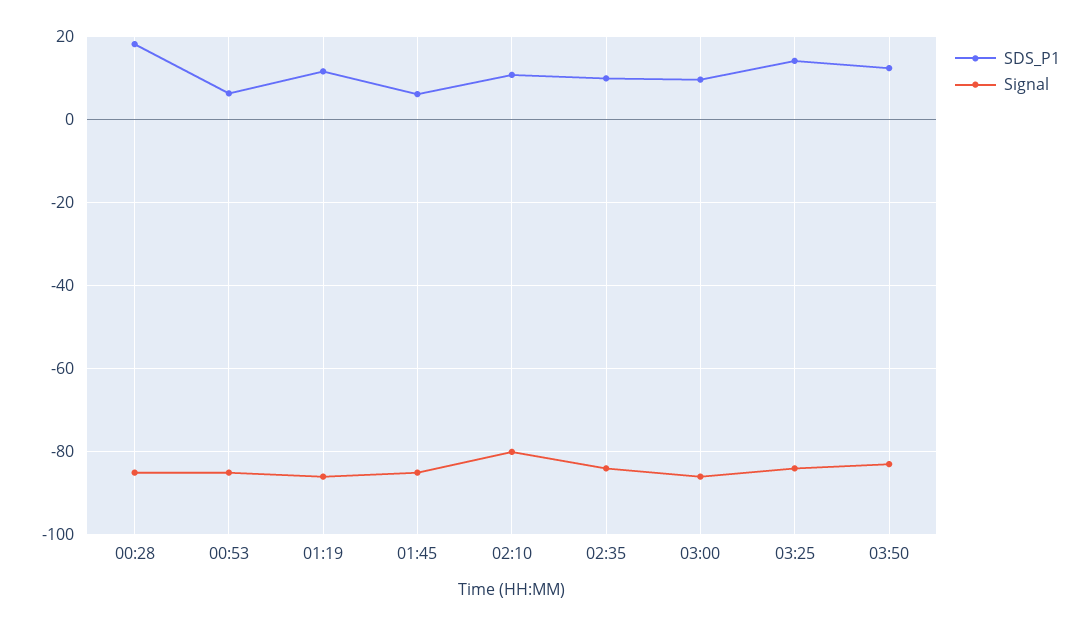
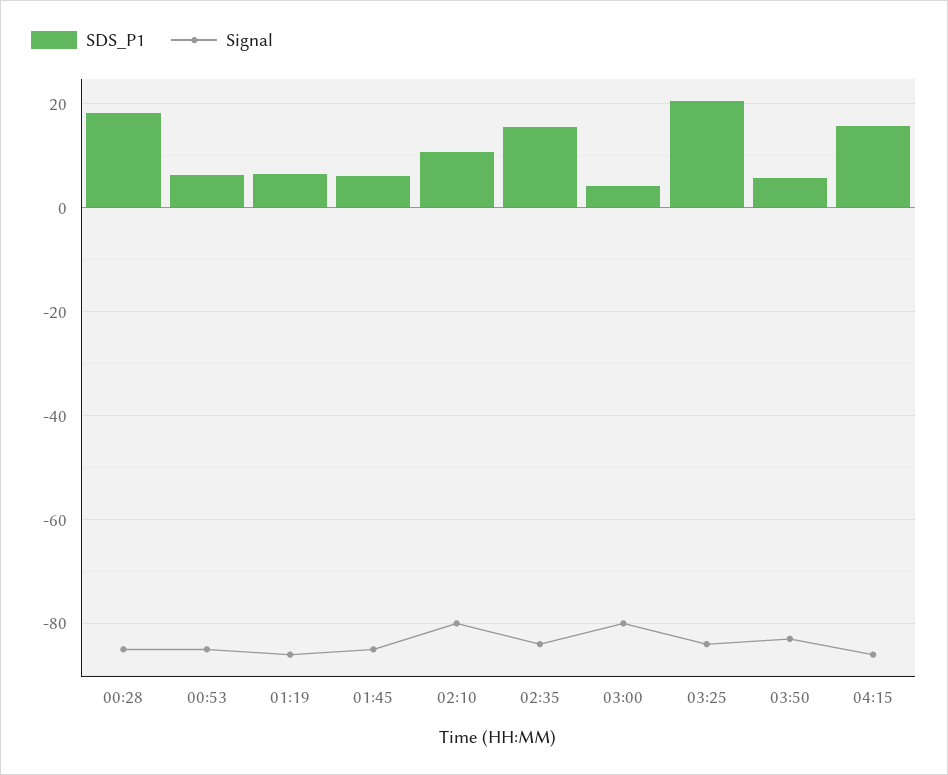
SDS_P1, 01:19: 12 -> 6
SDS_P1, 02:35: 10 -> 16
SDS_P1, 03:00: 10 -> 4
Signal, 03:00: -86 -> -80
SDS_P1, 03:25: 14 -> 20
SDS_P1, 03:50: 12 -> 6
SDS_P1, 04:15: none -> 16
Signal, 04:15: none -> -86

